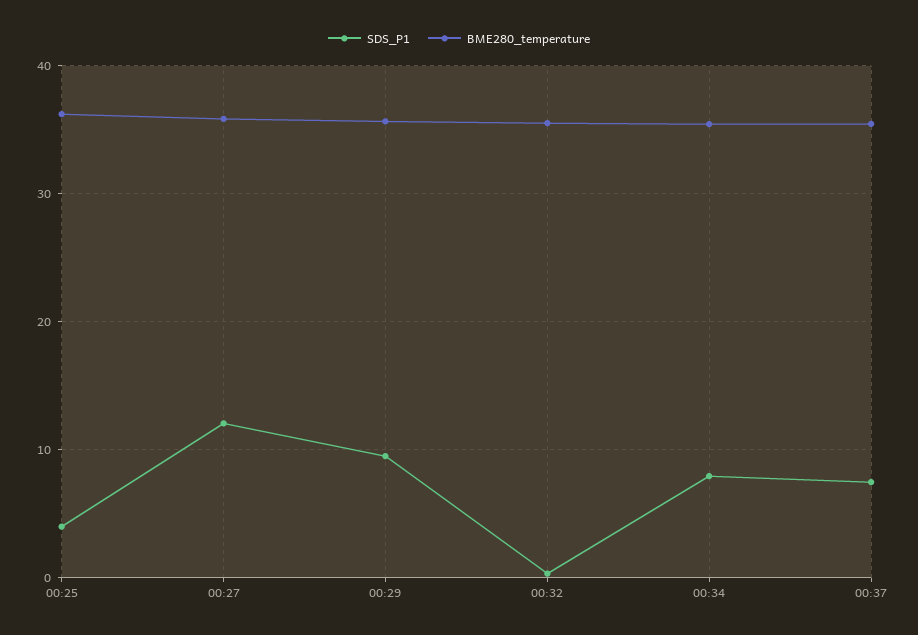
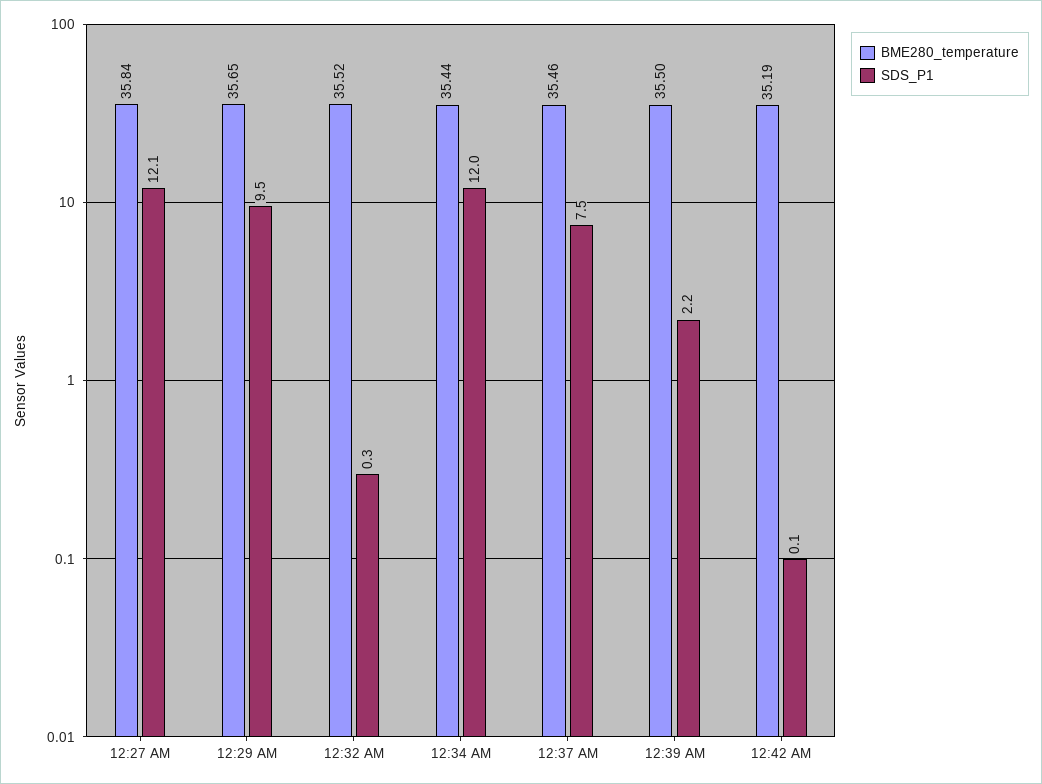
SDS_P1, 00:25: 4 -> none
BME280_temperature, 00:25: 36 -> none
SDS_P1, 00:34: 8 -> 12
BME280_temperature, 12:39 AM: none -> 35.5
SDS_P1, 12:39 AM: none -> 2.2
BME280_temperature, 12:42 AM: none -> 35.19
SDS_P1, 12:42 AM: none -> 0.1

